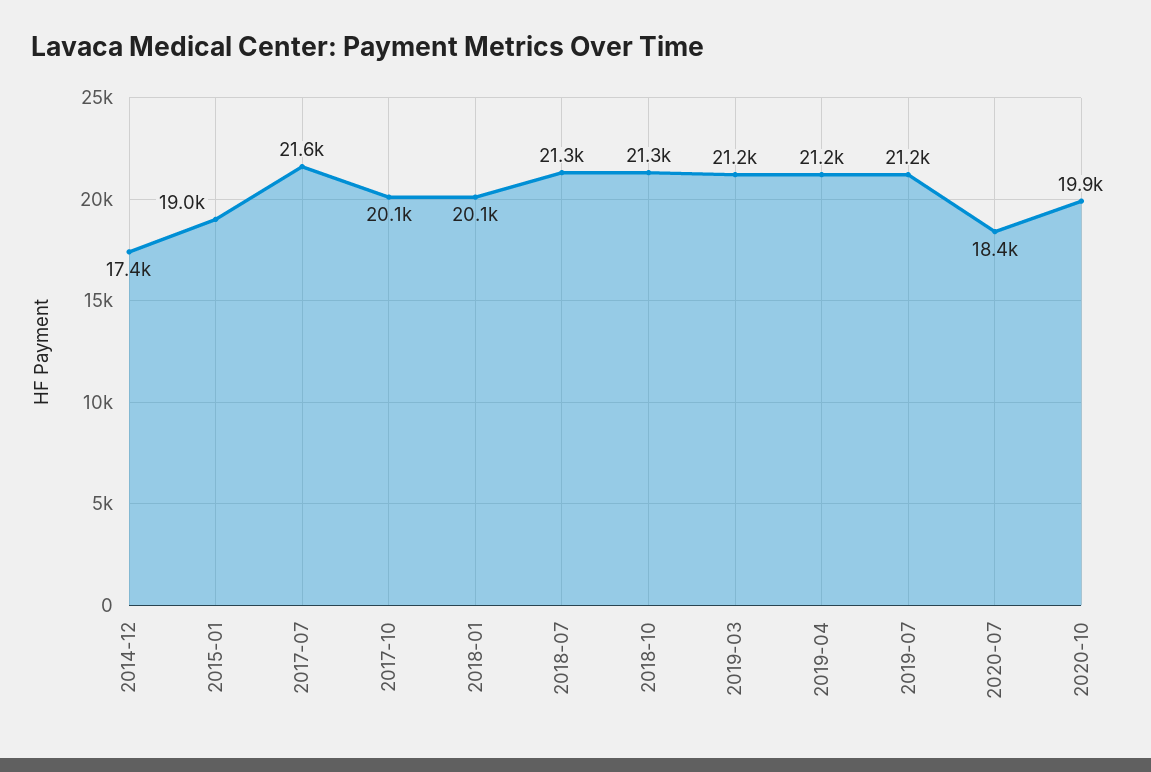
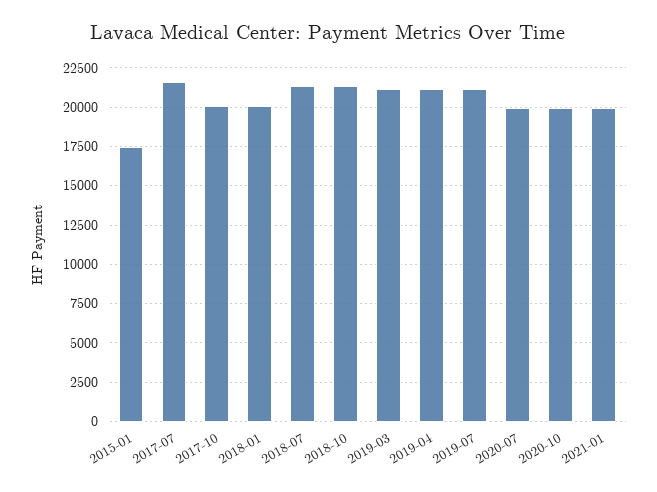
2014-12: 17400 -> none
2015-01: 19000 -> 17500
2020-07: 18400 -> 20000
2021-01: none -> 20000

